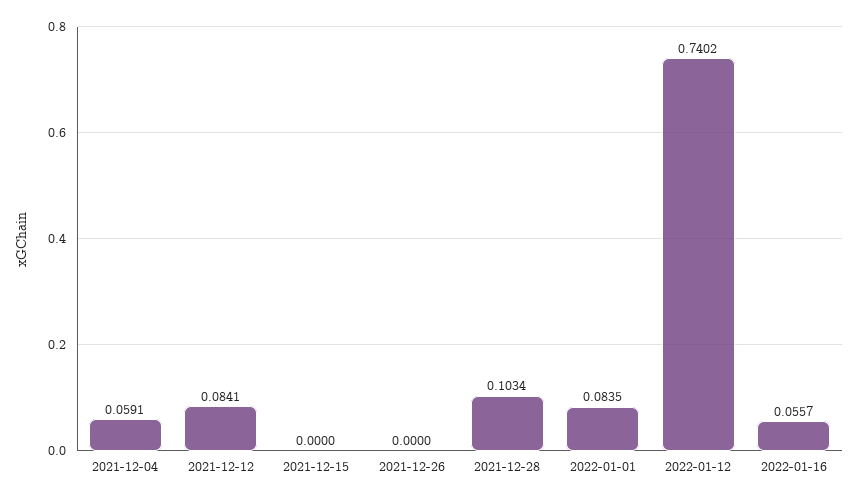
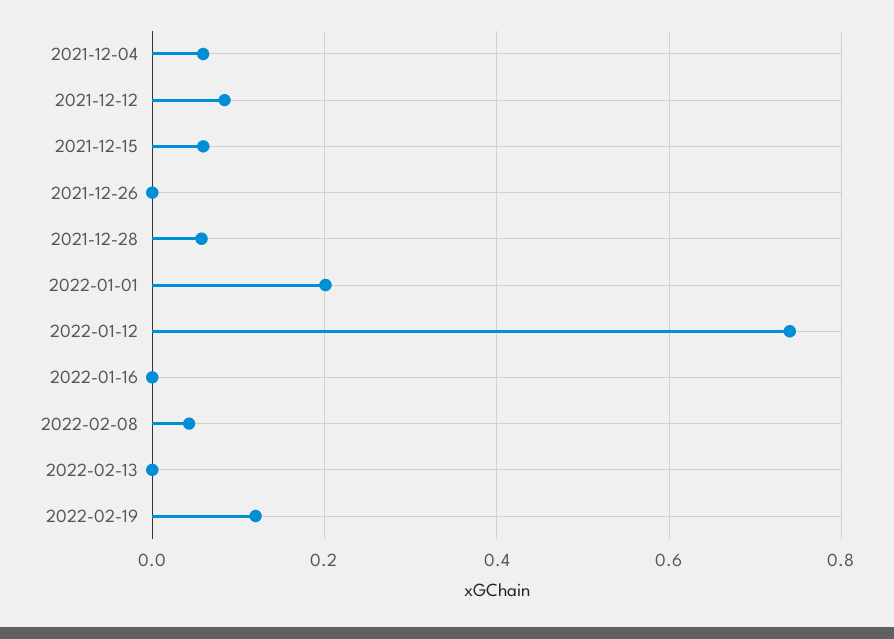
2021-12-15: 0 -> 0.06
2021-12-28: 0.1034 -> 0.06
2022-01-01: 0.0835 -> 0.2
2022-01-16: 0.0557 -> 0
2022-02-08: none -> 0.04
2022-02-13: none -> 0
2022-02-19: none -> 0.12

